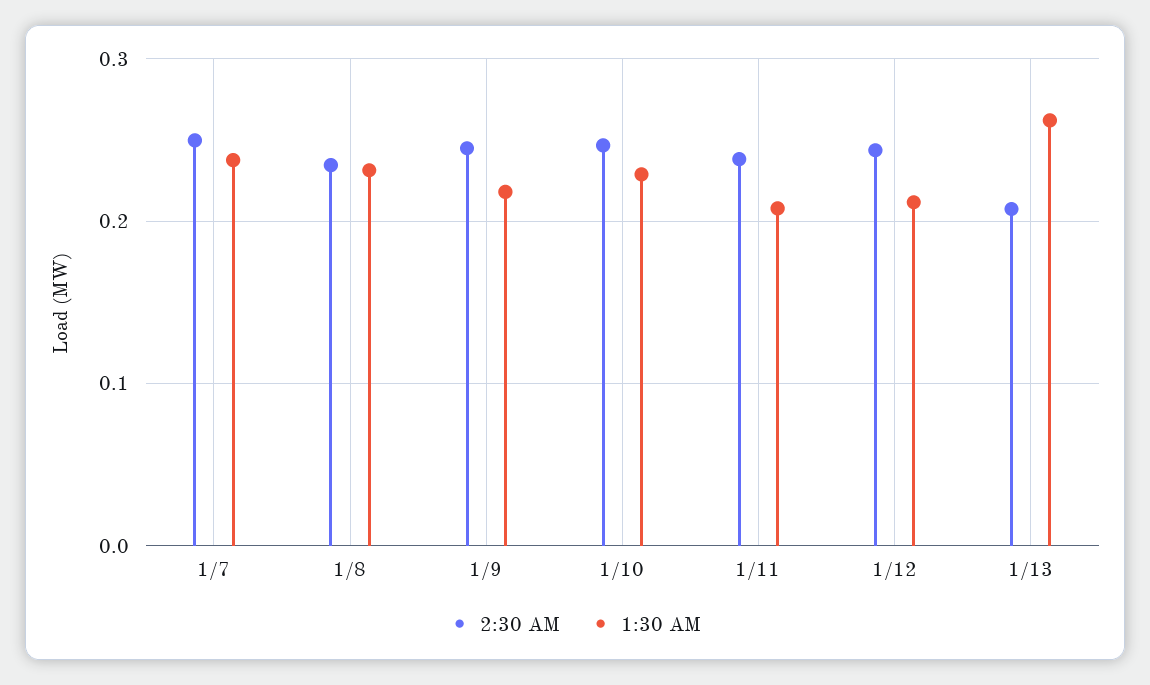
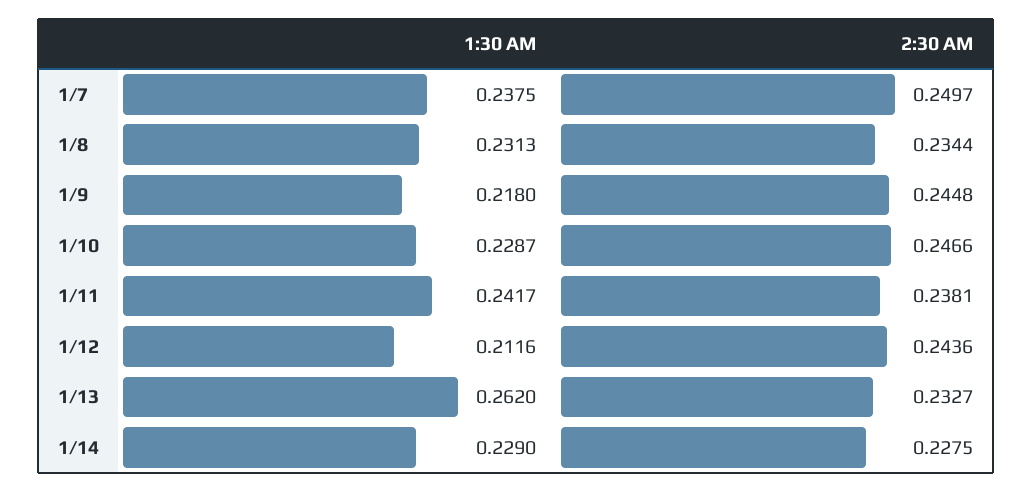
1:30 AM, 1/11: 0.21 -> 0.2417
2:30 AM, 1/13: 0.21 -> 0.2327
1:30 AM, 1/14: none -> 0.229
2:30 AM, 1/14: none -> 0.2275

